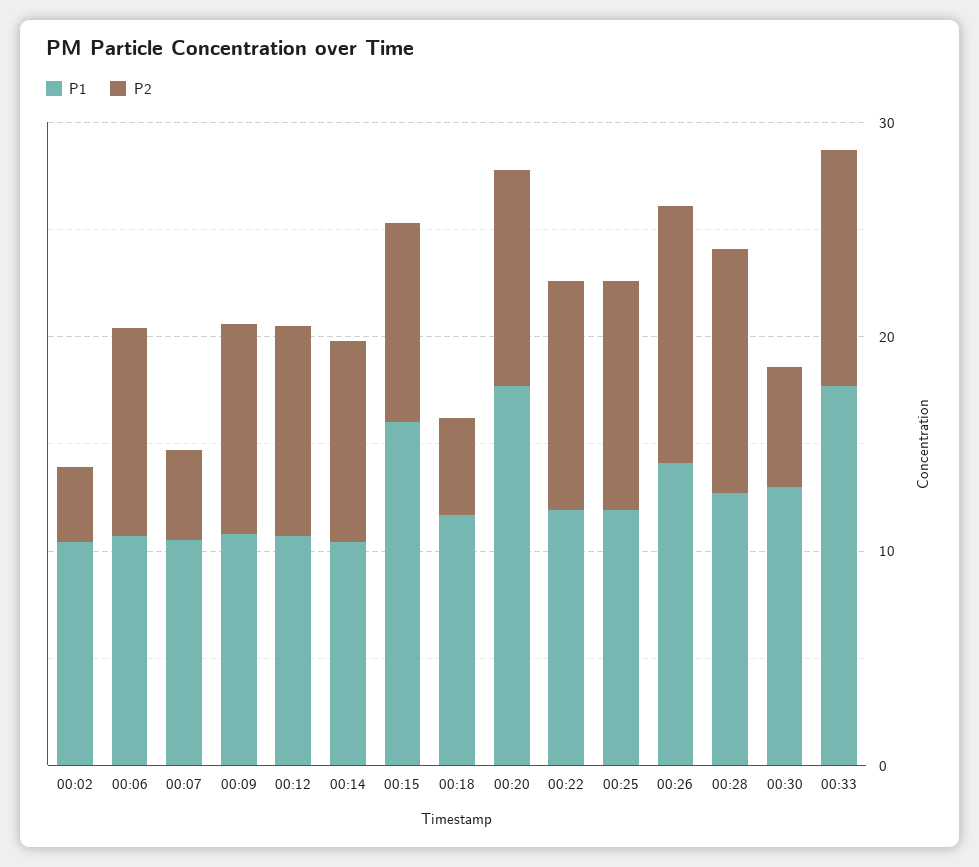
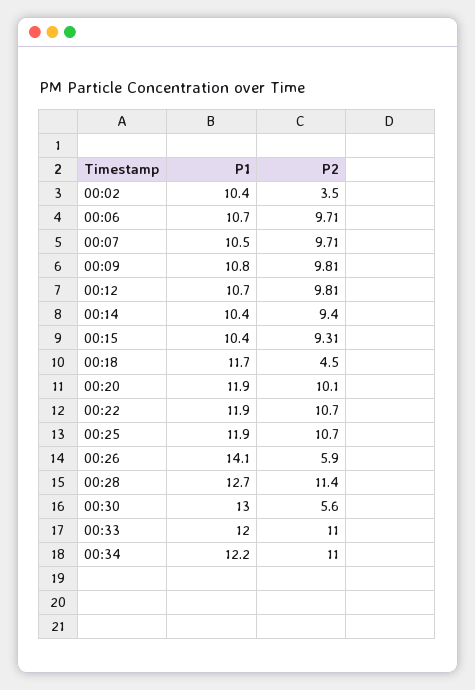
P2, 00:07: 4 -> 9.71
P1, 00:15: 16 -> 10.4
P1, 00:20: 18 -> 11.9
P2, 00:26: 12 -> 5.9
P1, 00:33: 18 -> 12
P1, 00:34: none -> 12.2
P2, 00:34: none -> 11

